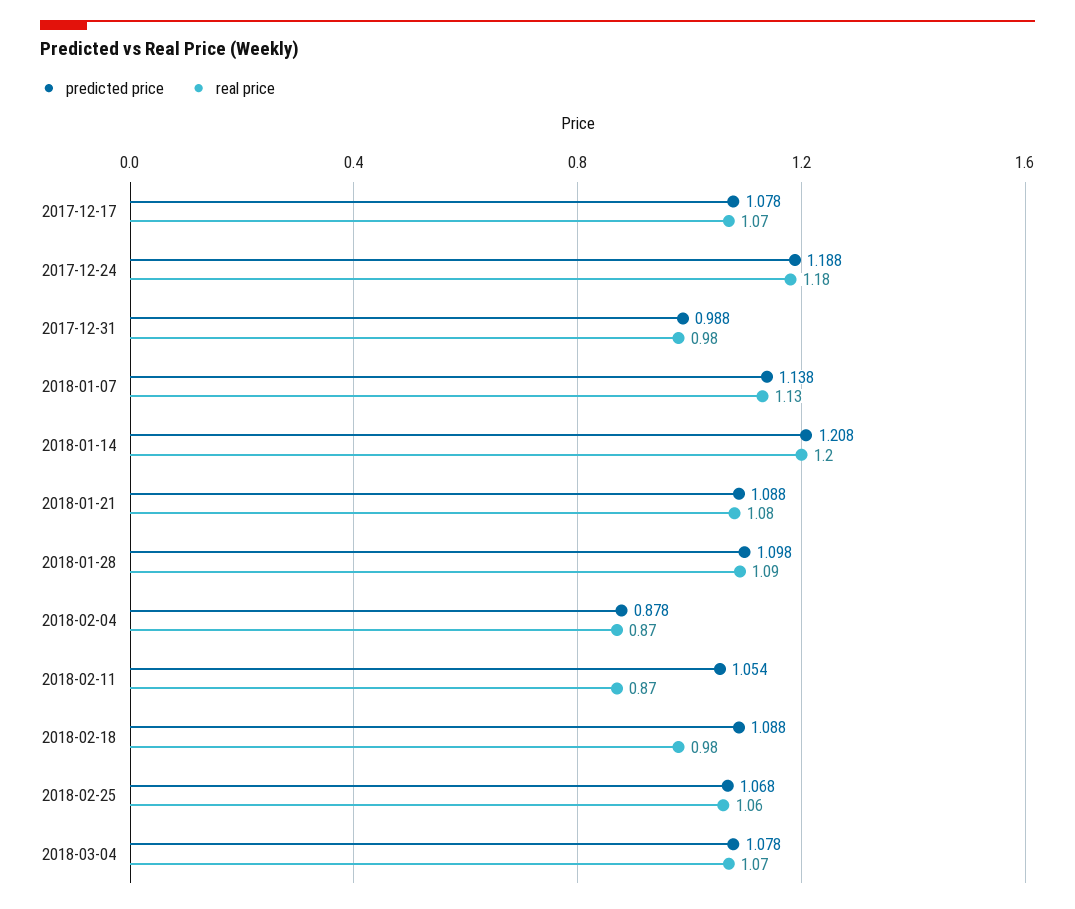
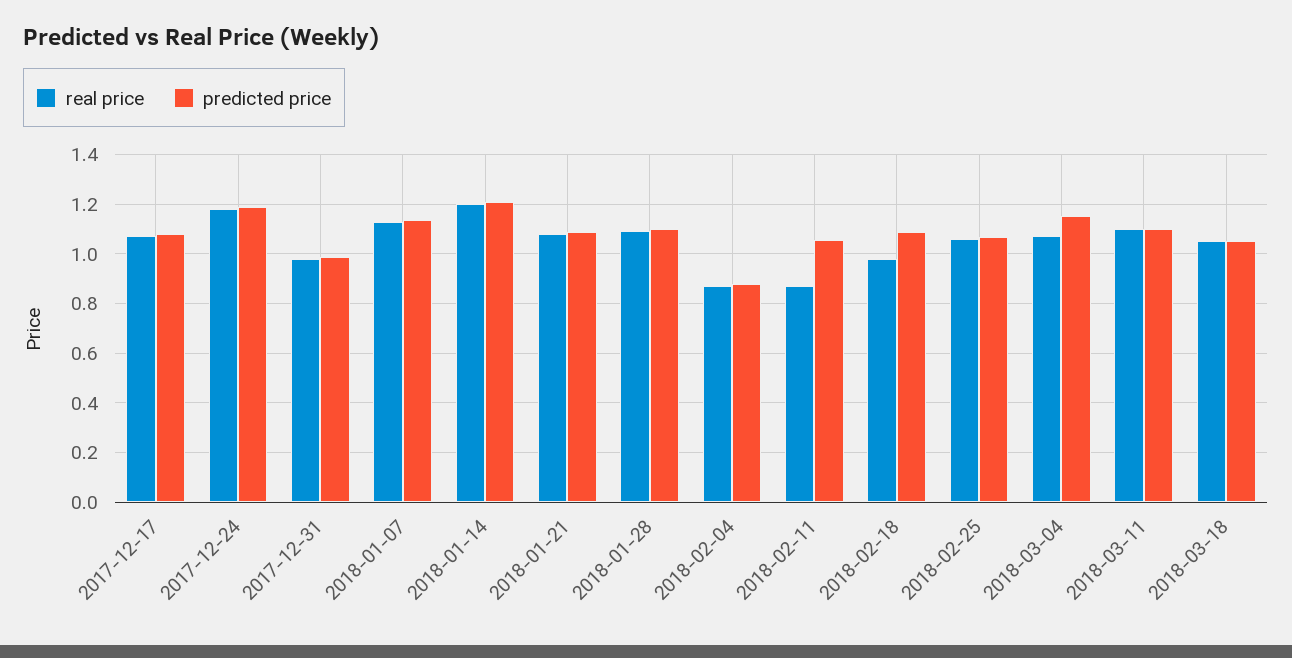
predicted price, 2018-03-04: 1.078 -> 1.15
real price, 2018-03-11: none -> 1.1
predicted price, 2018-03-11: none -> 1.1
real price, 2018-03-18: none -> 1.05
predicted price, 2018-03-18: none -> 1.05

